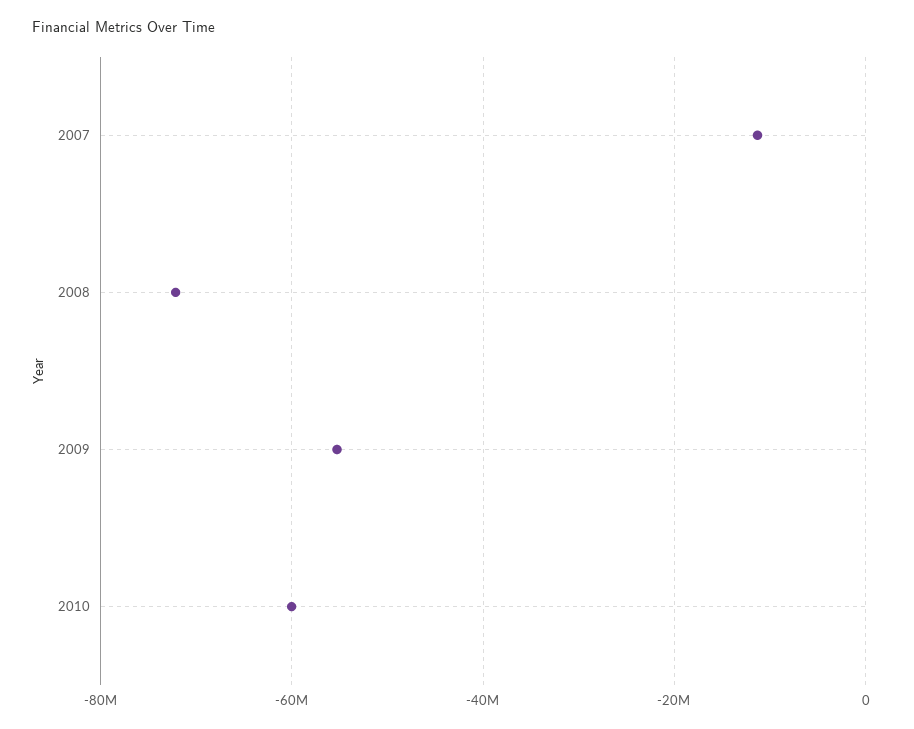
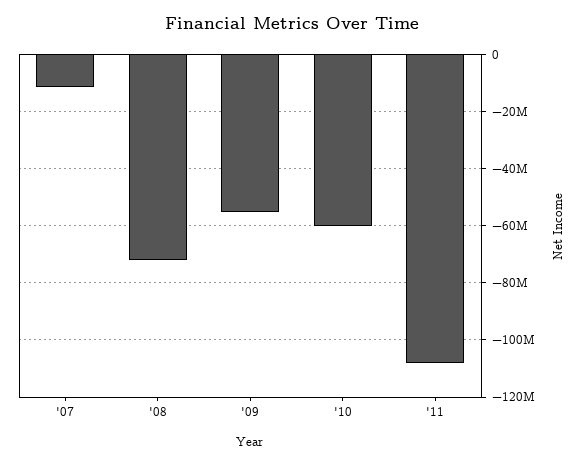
'11: none -> -107500000

